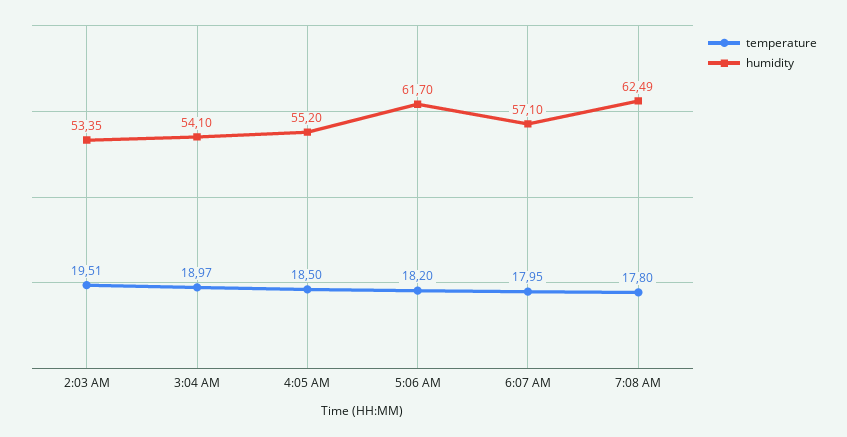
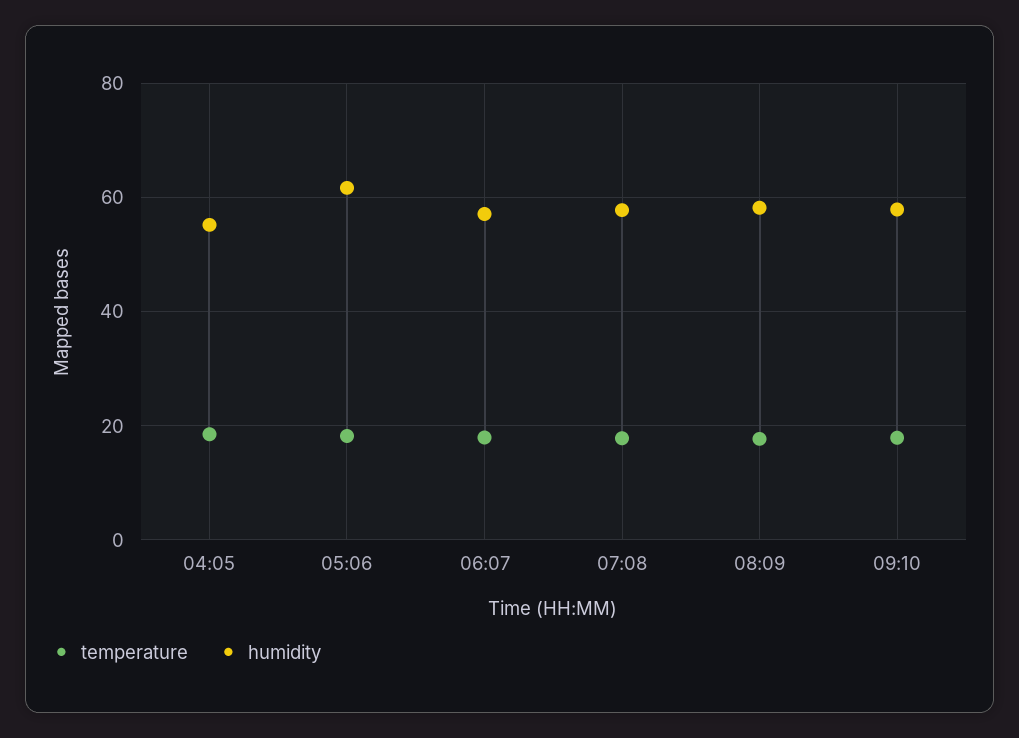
temperature, 2:03 AM: 19.51 -> none
humidity, 2:03 AM: 53.35 -> none
temperature, 3:04 AM: 18.97 -> none
humidity, 3:04 AM: 54.1 -> none
humidity, 7:08 AM: 62.49 -> 58
temperature, 08:09: none -> 18
humidity, 08:09: none -> 58
temperature, 09:10: none -> 18
humidity, 09:10: none -> 58

